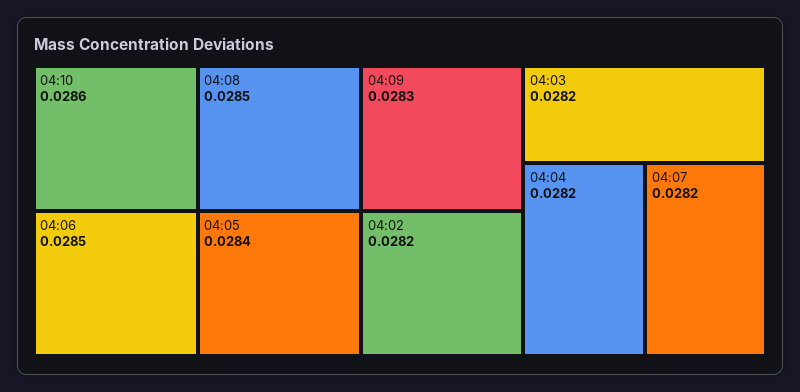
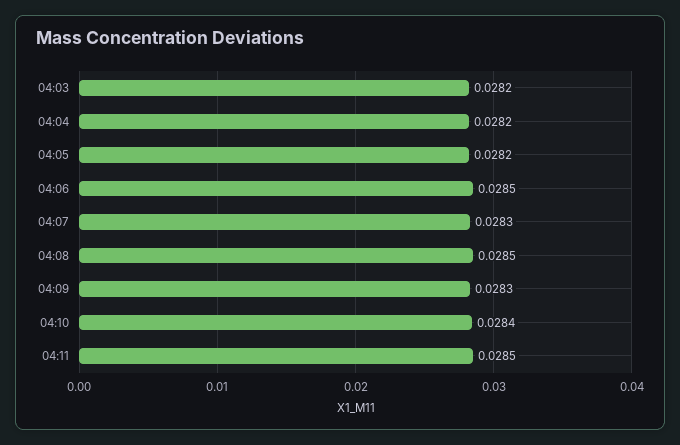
04:10: 0.0286 -> 0.0284
04:05: 0.0284 -> 0.0282
04:02: 0.0282 -> none
04:07: 0.0282 -> 0.0283
04:11: none -> 0.0285

